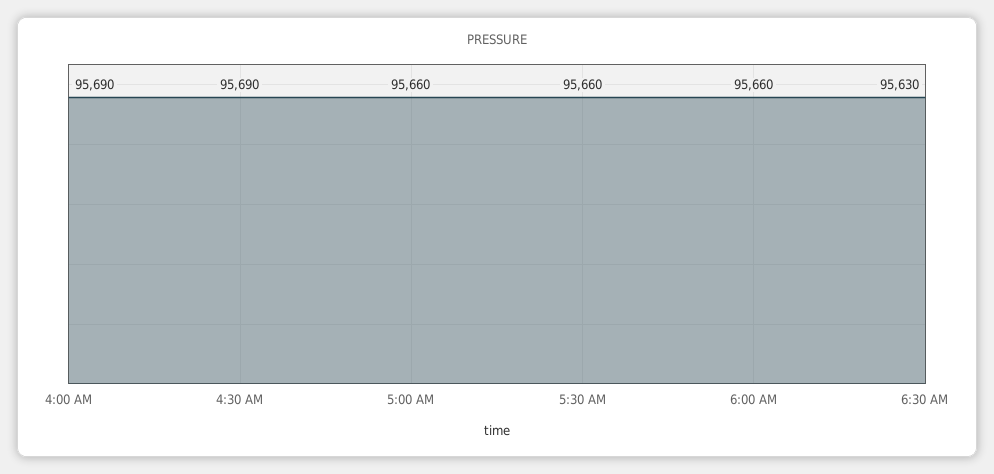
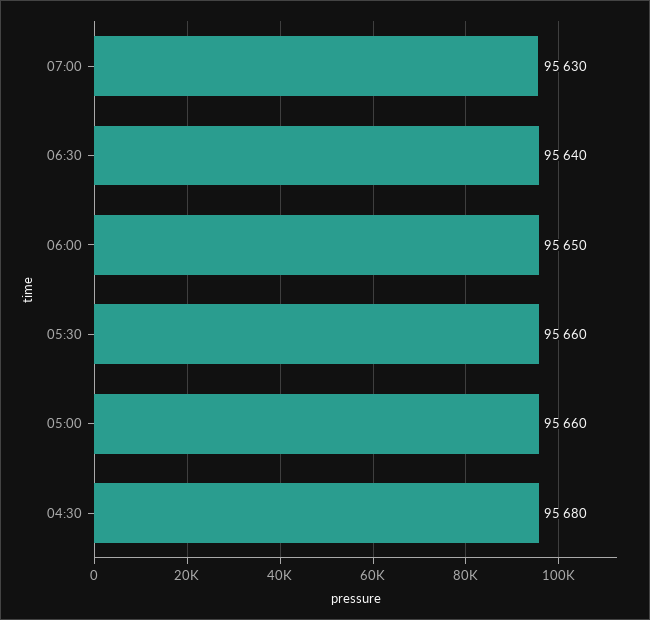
4:00 AM: 95690 -> none
4:30 AM: 95690 -> 95680
6:00 AM: 95660 -> 95650
6:30 AM: 95630 -> 95640
07:00: none -> 95630

